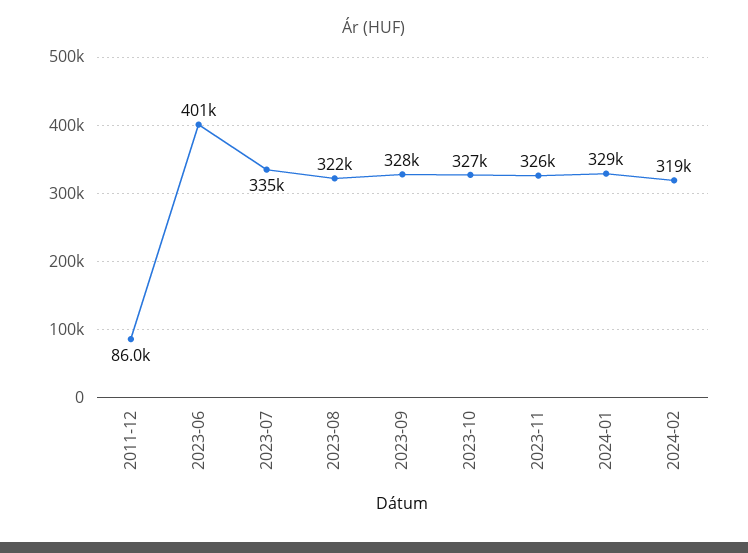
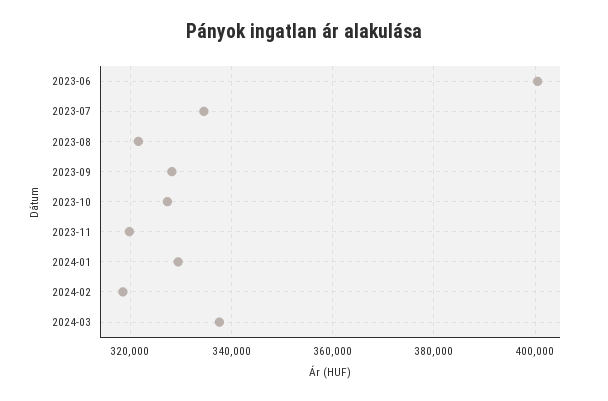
2011-12: 86000 -> none
2023-11: 326000 -> 320000
2024-03: none -> 338000

